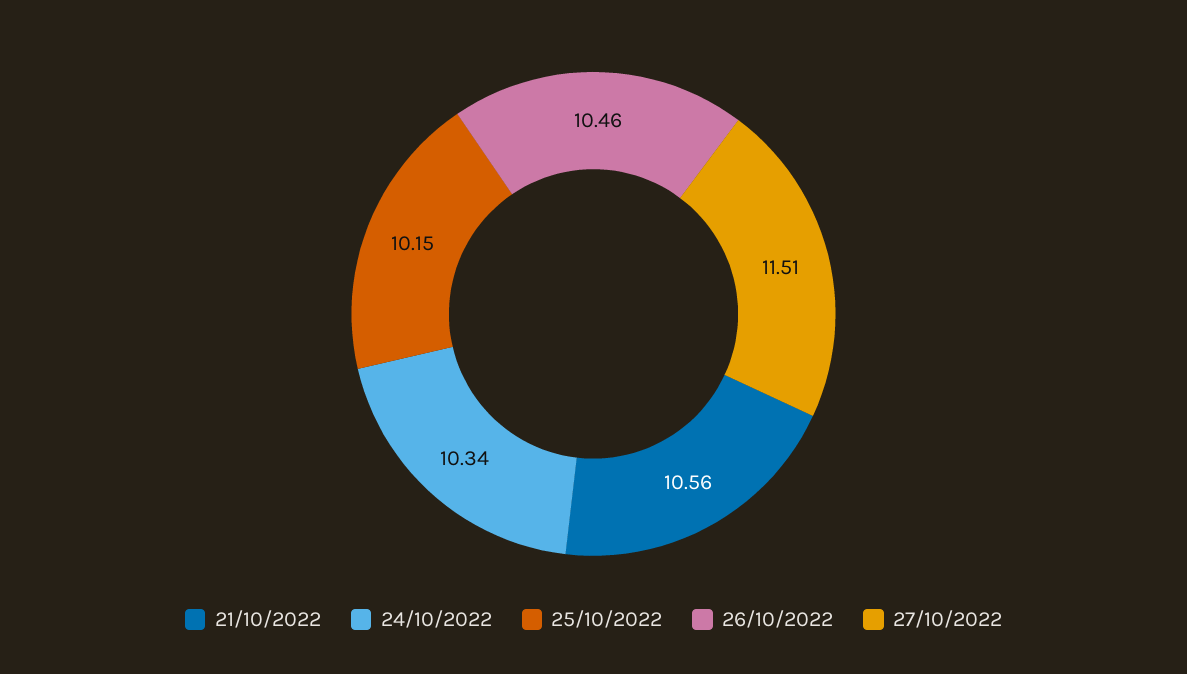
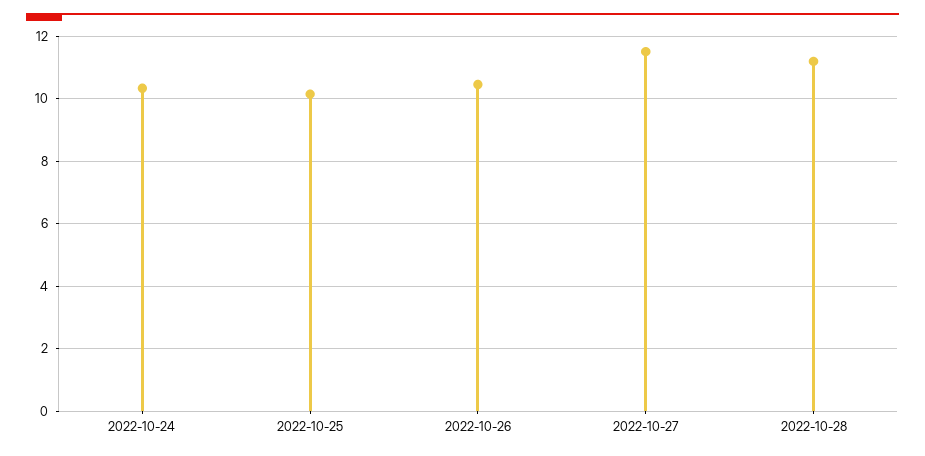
21/10/2022: 10.56 -> none
2022-10-28: none -> 11.2

